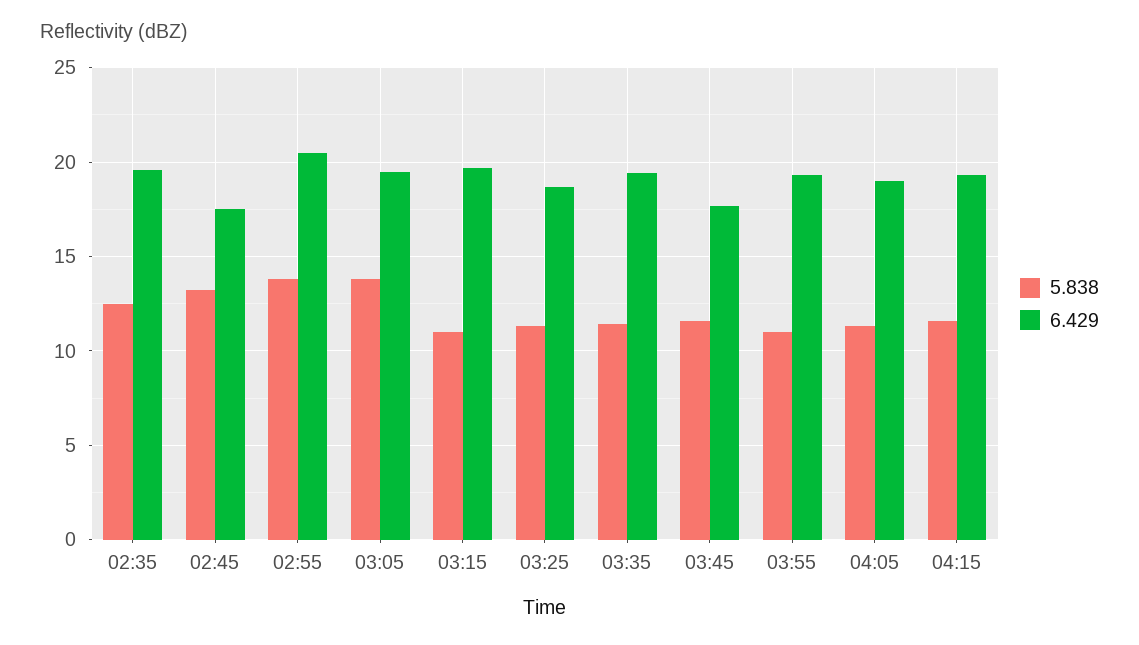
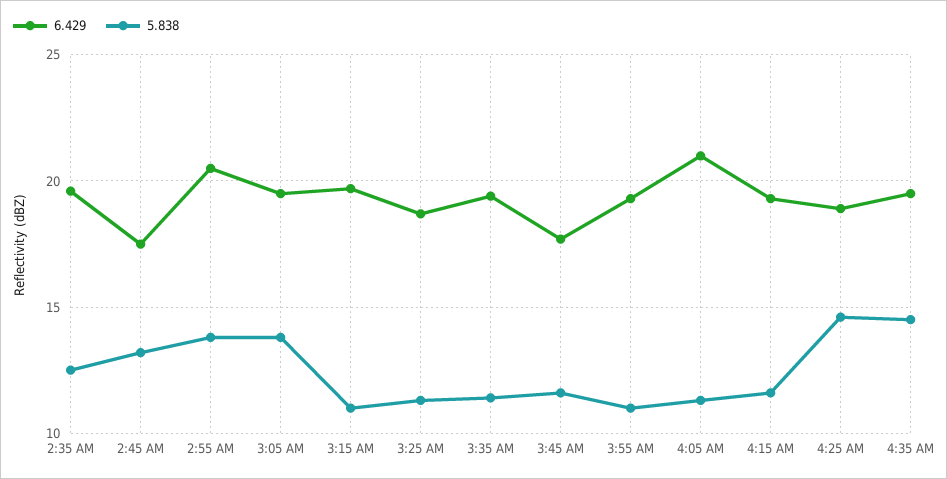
6.429, 04:05: 19 -> 21
6.429, 4:25 AM: none -> 19
5.838, 4:25 AM: none -> 14.5
6.429, 4:35 AM: none -> 19.5
5.838, 4:35 AM: none -> 14.5

